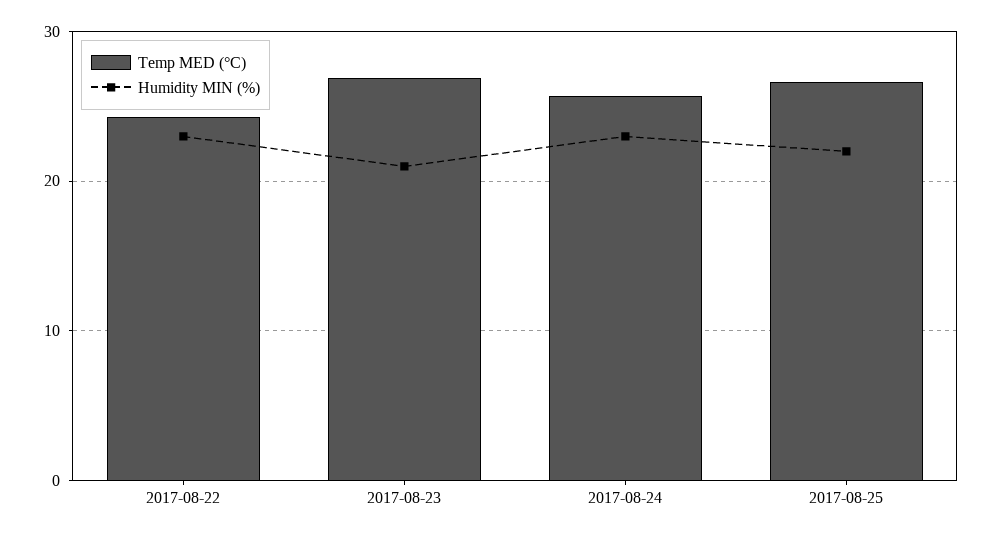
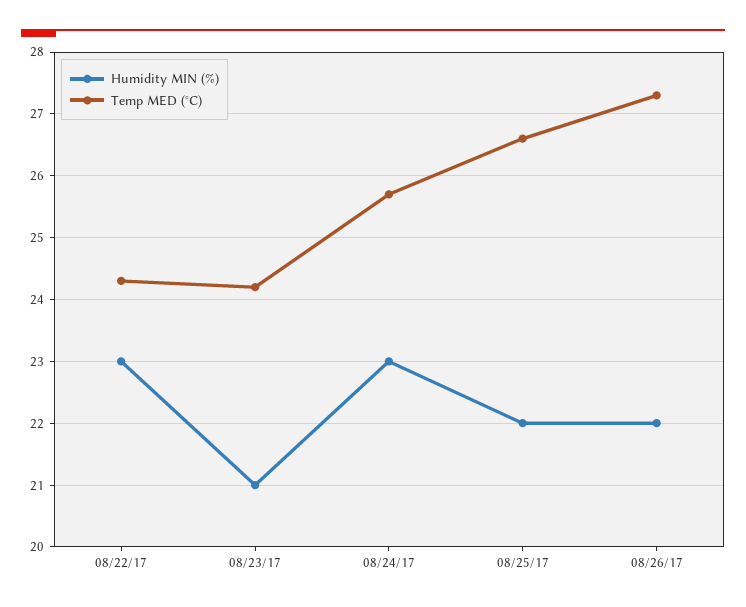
Temp MED (°C), 2017-08-23: 27 -> 24.2
Humidity MIN (%), 08/26/17: none -> 22
Temp MED (°C), 08/26/17: none -> 27.3

